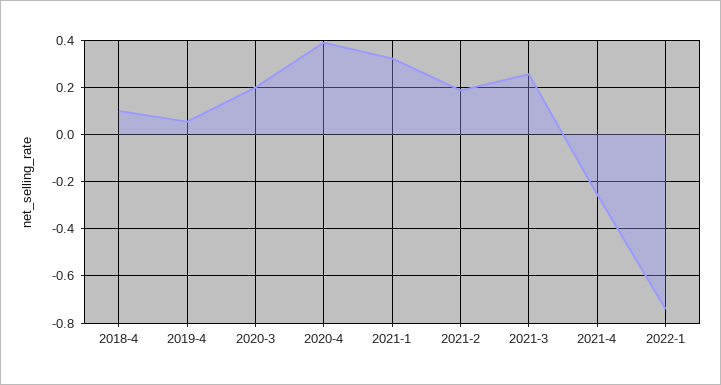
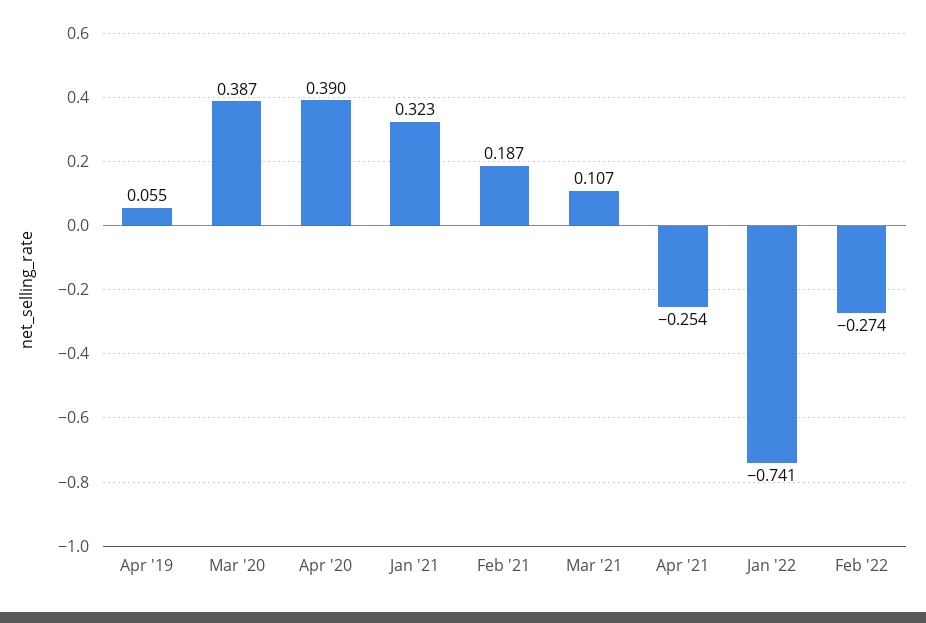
2018-4: 0.1 -> none
2020-3: 0.2 -> 0.387
2021-3: 0.25 -> 0.107
Feb '22: none -> -0.274

